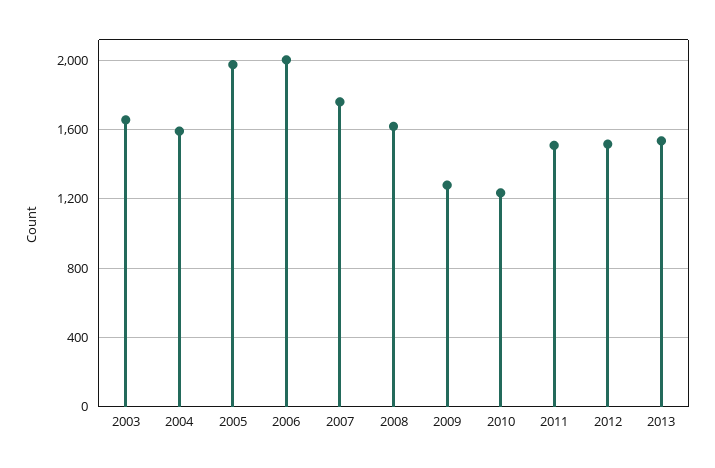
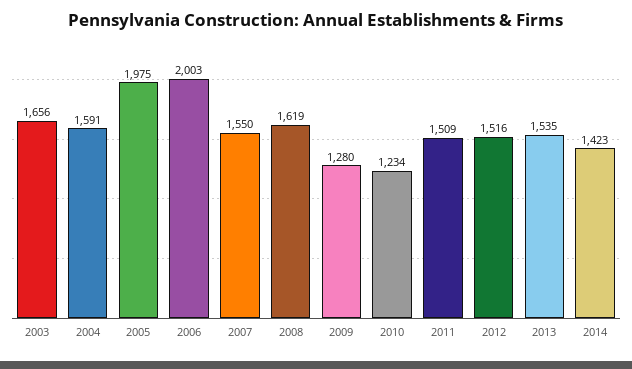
2007: 1750 -> 1550
2014: none -> 1423

